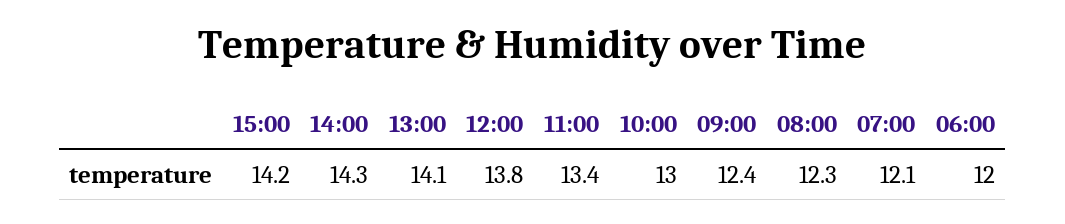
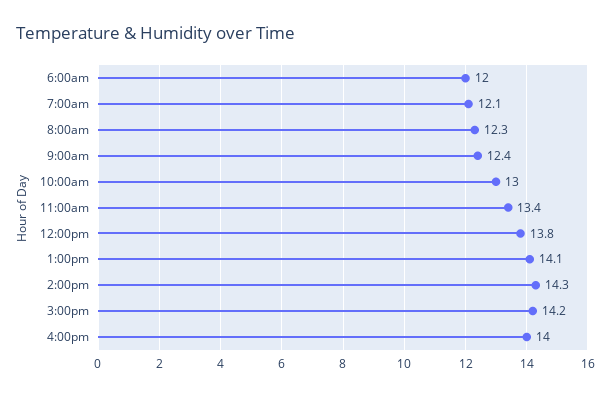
4:00pm: none -> 14

